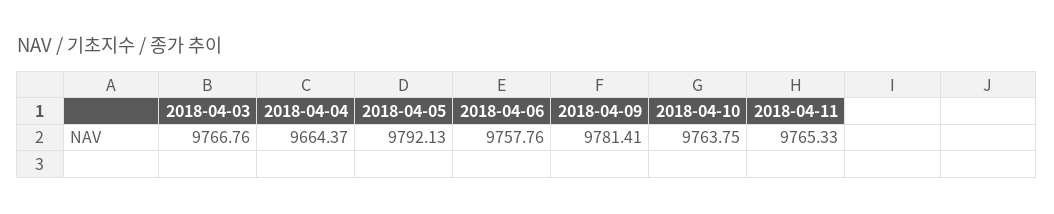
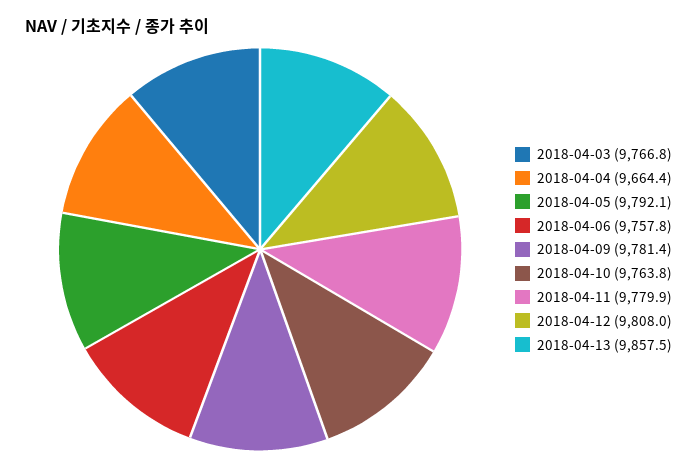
2018-04-11: 9765.33 -> 9779.9
2018-04-12: none -> 9808
2018-04-13: none -> 9857.5

